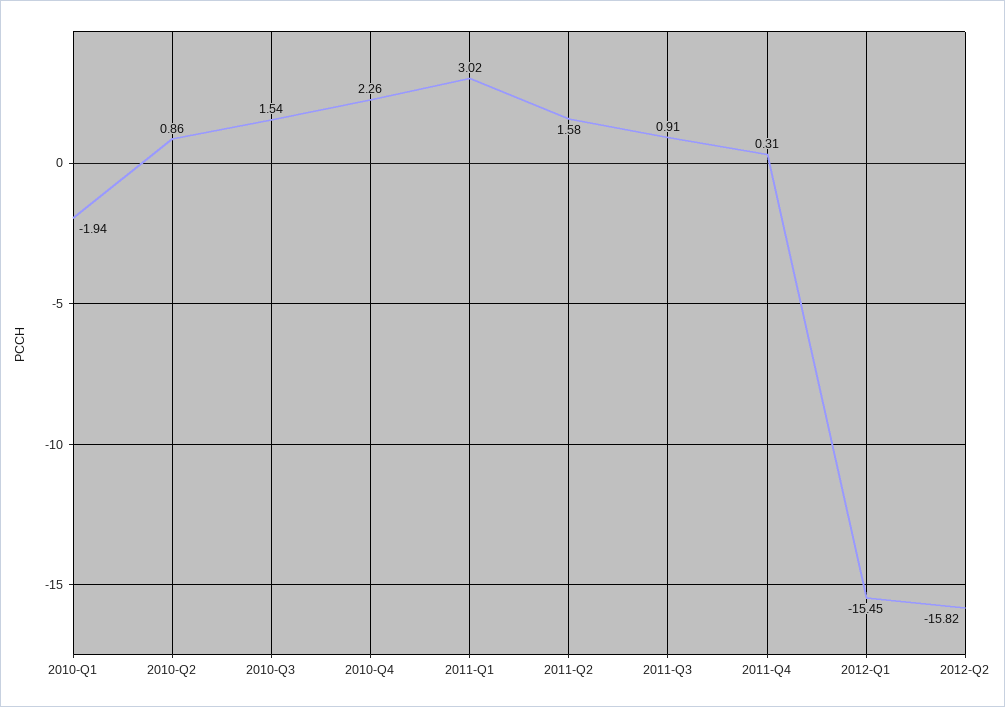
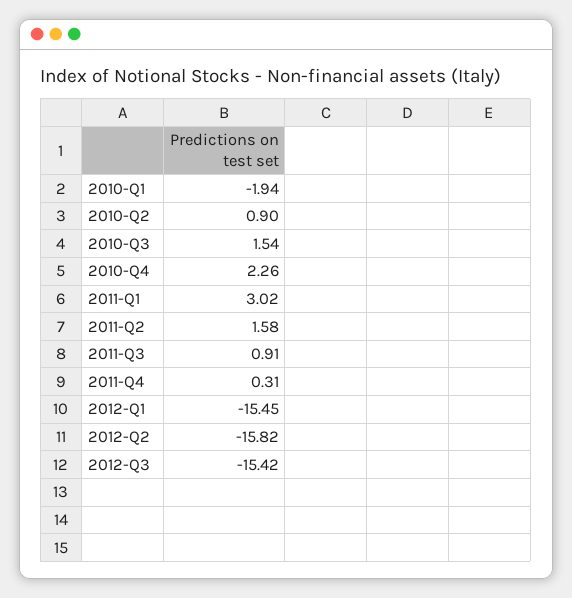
2010-Q2: 0.86 -> 0.9
2012-Q3: none -> -15.42

